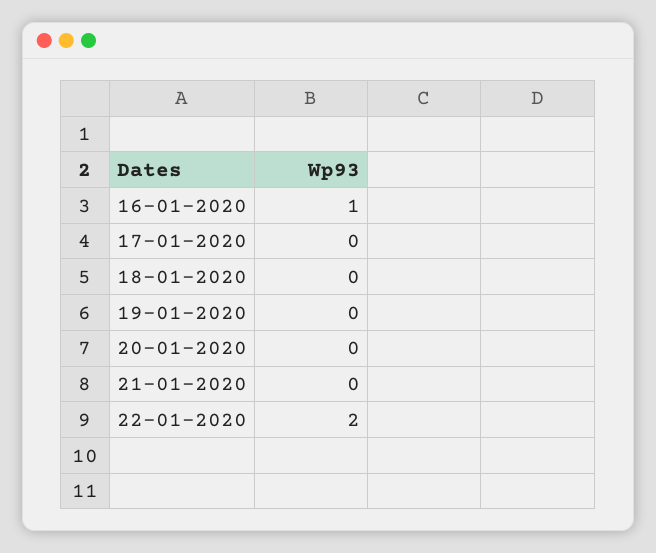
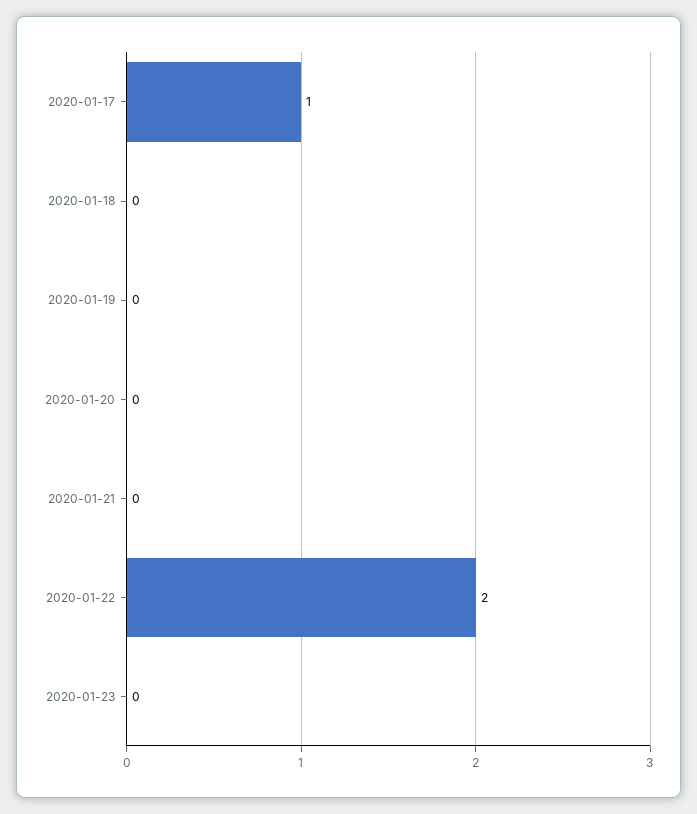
16-01-2020: 1 -> none
17-01-2020: 0 -> 1
2020-01-23: none -> 0

